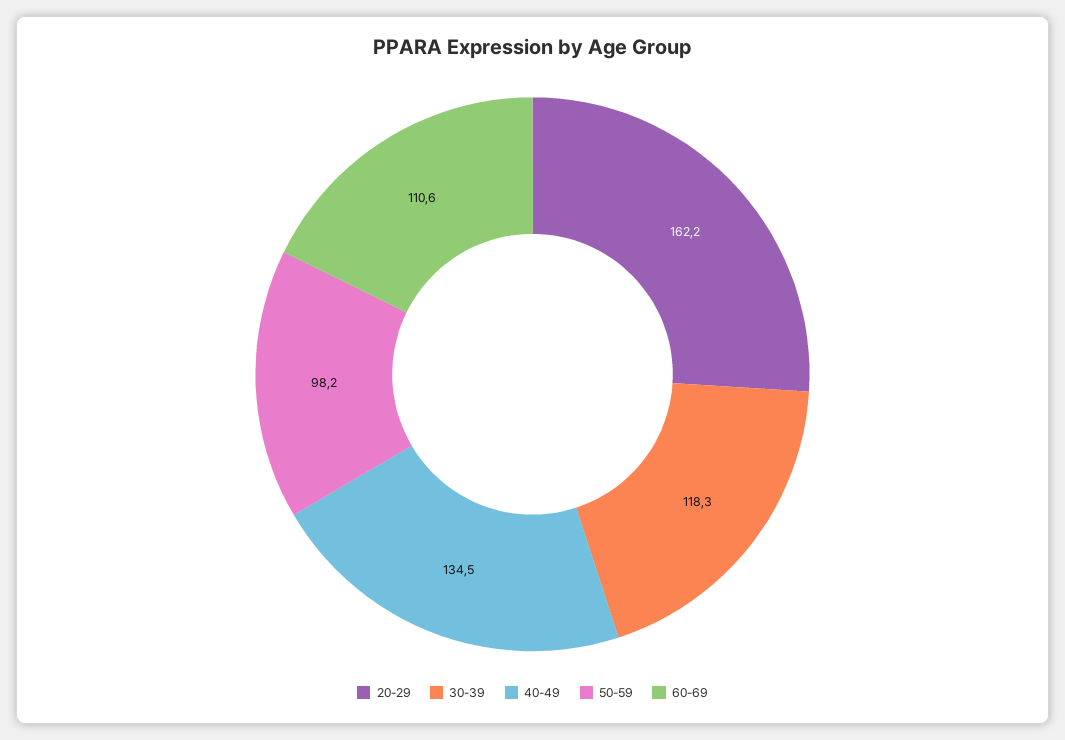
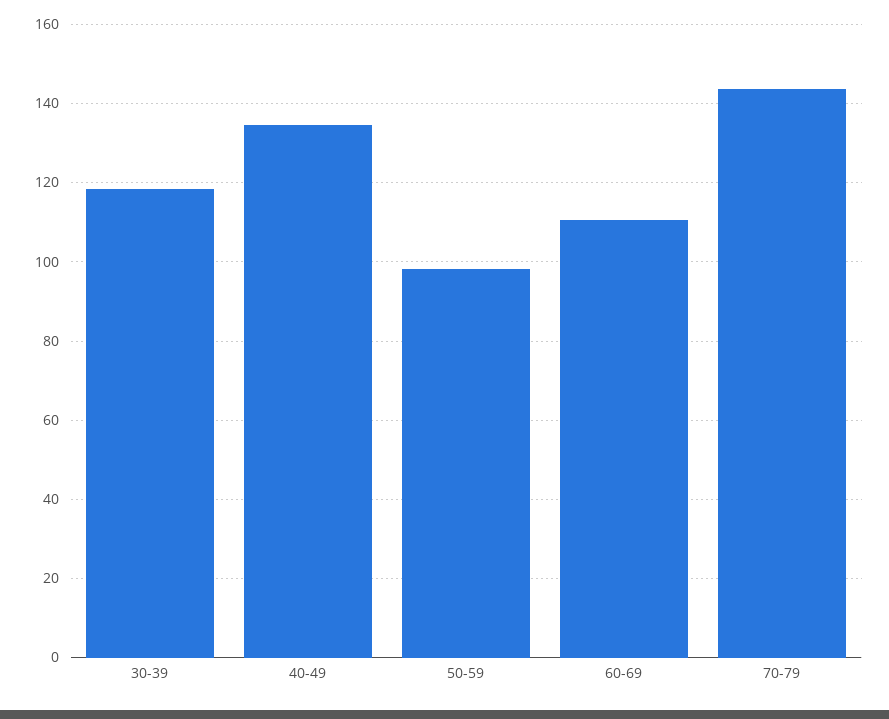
20-29: 162.2 -> none
70-79: none -> 144

